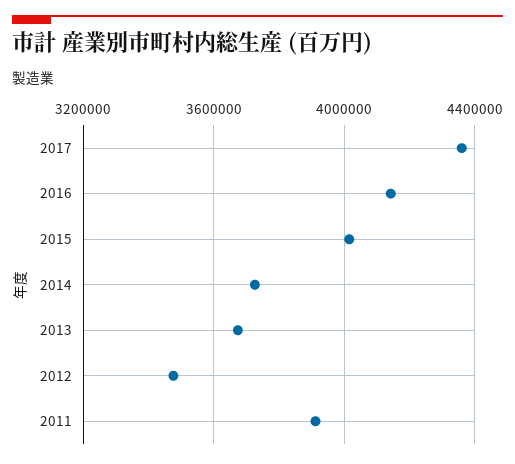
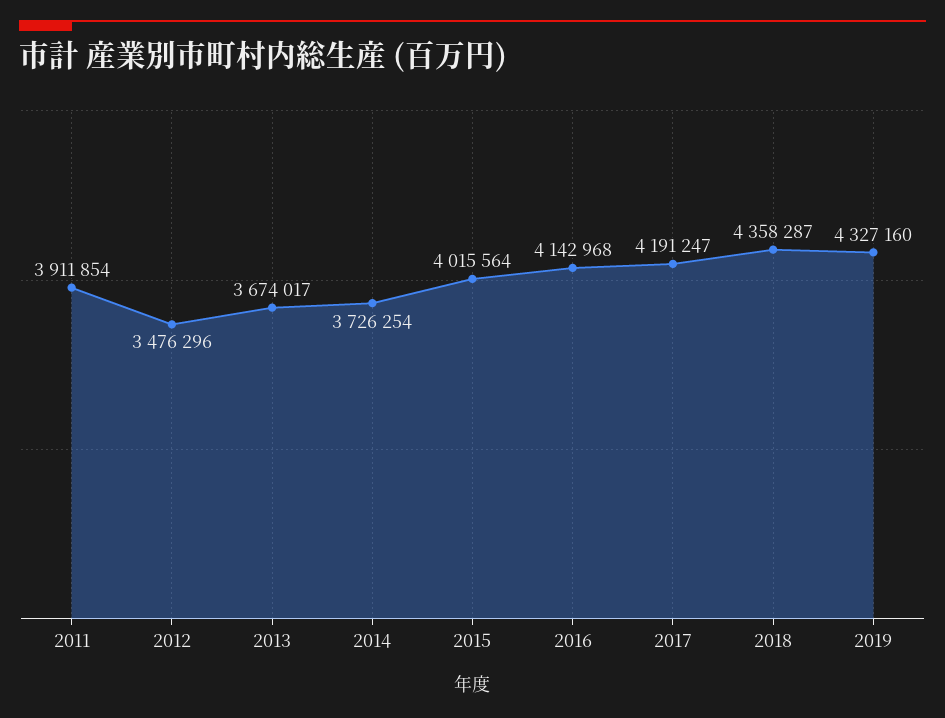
2017: 4350000 -> 4191247
2018: none -> 4358287
2019: none -> 4327160

